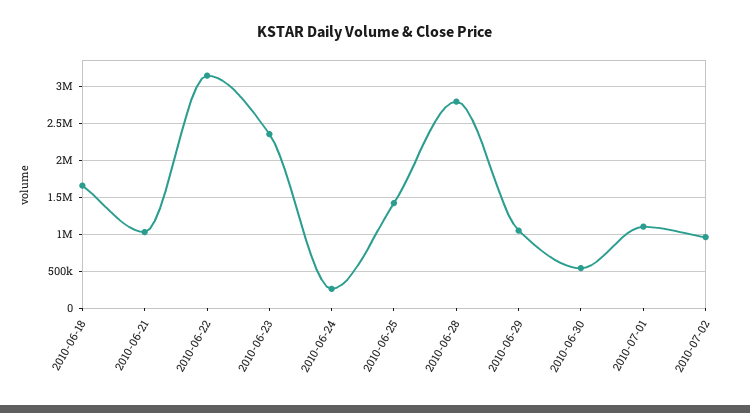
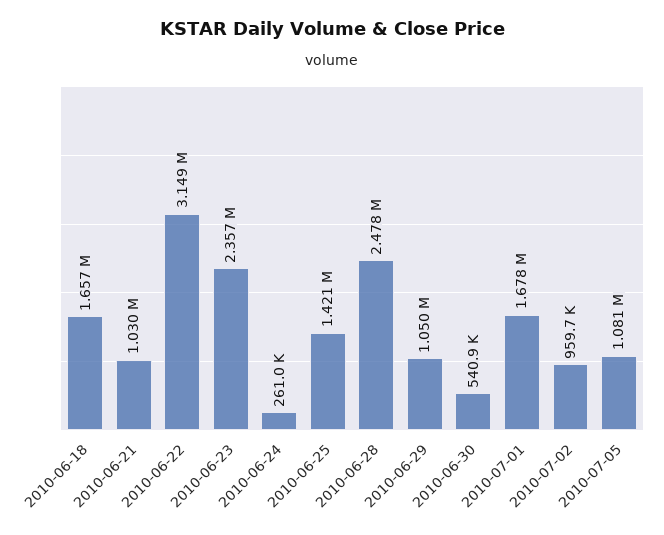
2010-06-28: 2800000 -> 2478000
2010-07-01: 1100000 -> 1678000
2010-07-05: none -> 1081000

